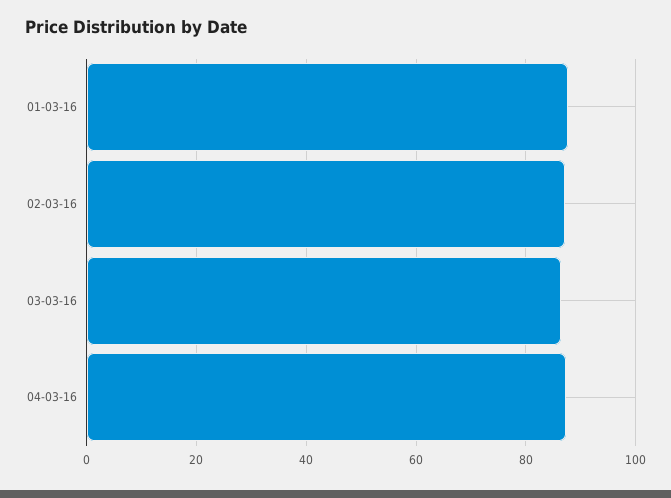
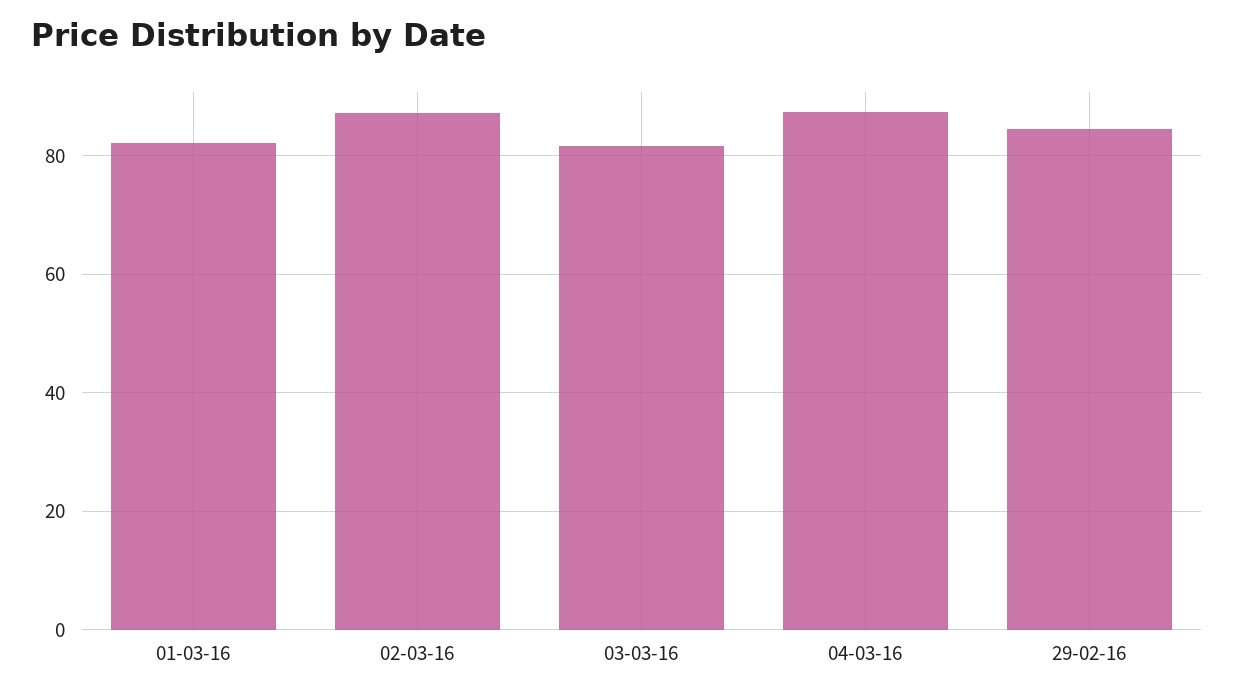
01-03-16: 88 -> 82
03-03-16: 86 -> 82
29-02-16: none -> 84

